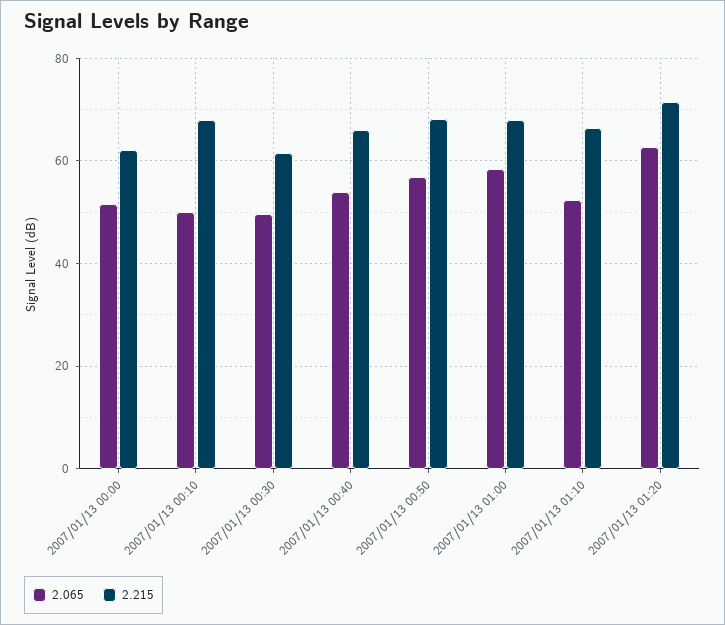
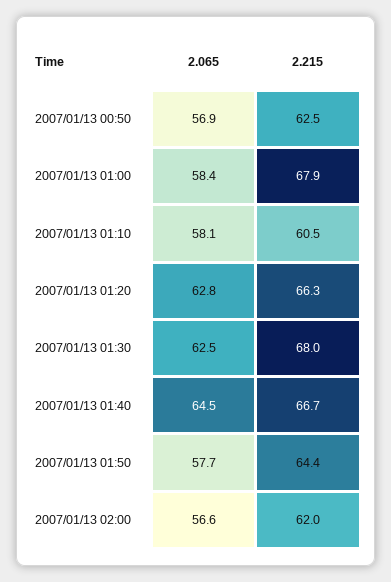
2.065, 2007/01/13 00:00: 52 -> none
2.215, 2007/01/13 00:00: 62 -> none
2.065, 2007/01/13 00:10: 50 -> none
2.215, 2007/01/13 00:10: 68 -> none
2.065, 2007/01/13 00:30: 50 -> none
2.215, 2007/01/13 00:30: 62 -> none
2.065, 2007/01/13 00:40: 54 -> none
2.215, 2007/01/13 00:40: 66 -> none
2.215, 2007/01/13 00:50: 68 -> 62.5
2.065, 2007/01/13 01:10: 52 -> 58.1
2.215, 2007/01/13 01:10: 66 -> 60.5
2.215, 2007/01/13 01:20: 72 -> 66.3
2.065, 2007/01/13 01:30: none -> 62.5
2.215, 2007/01/13 01:30: none -> 68
2.065, 2007/01/13 01:40: none -> 64.5
2.215, 2007/01/13 01:40: none -> 66.7
2.065, 2007/01/13 01:50: none -> 57.7
2.215, 2007/01/13 01:50: none -> 64.4
2.065, 2007/01/13 02:00: none -> 56.6
2.215, 2007/01/13 02:00: none -> 62

